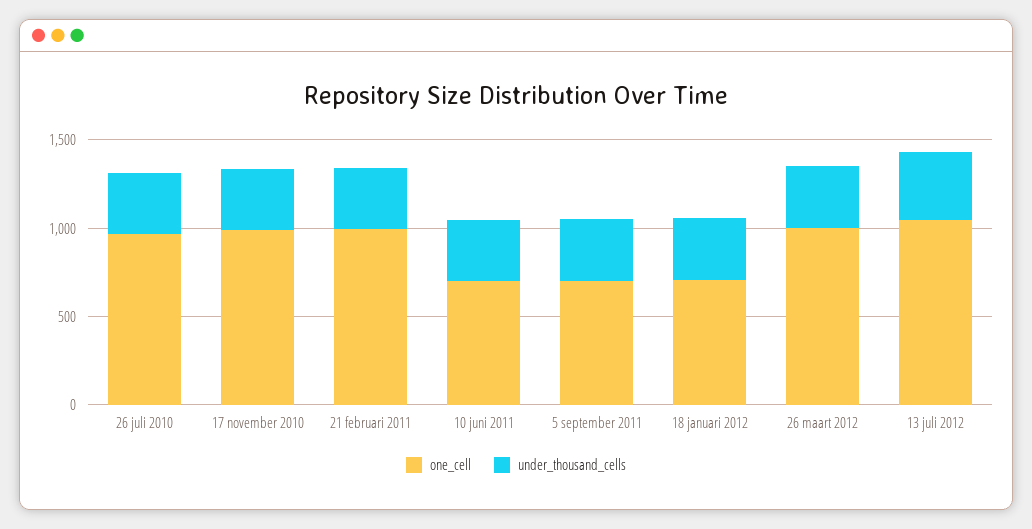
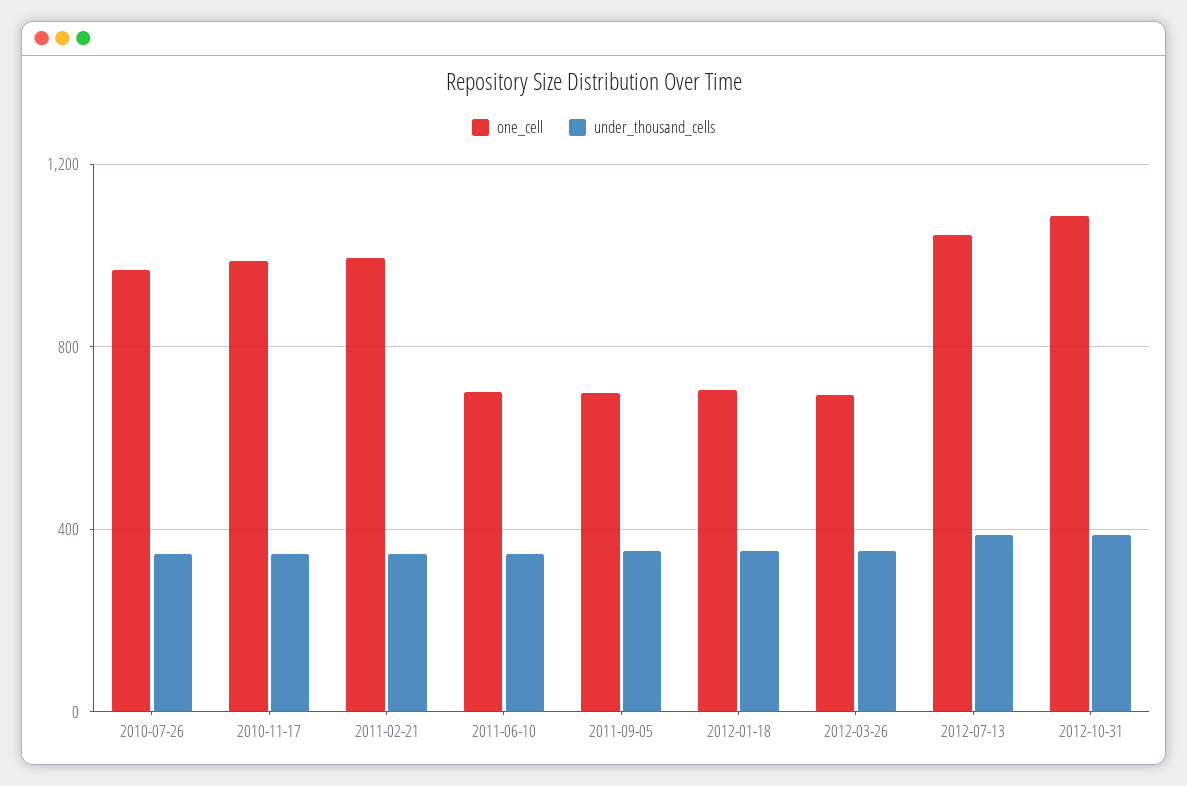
one_cell, 26 maart 2012: 1000 -> 700
one_cell, 2012-10-31: none -> 1100
under_thousand_cells, 2012-10-31: none -> 400

